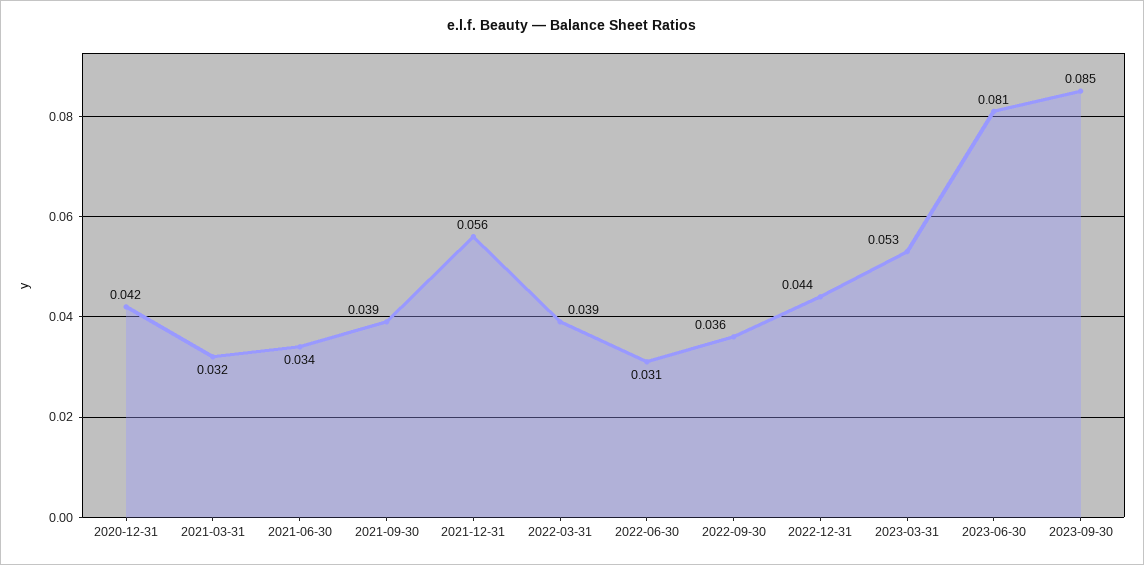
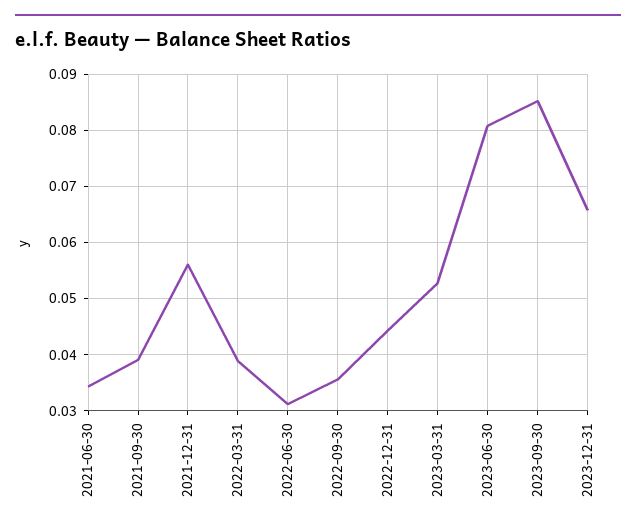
2020-12-31: 0.042 -> none
2021-03-31: 0.032 -> none
2023-12-31: none -> 0.066

